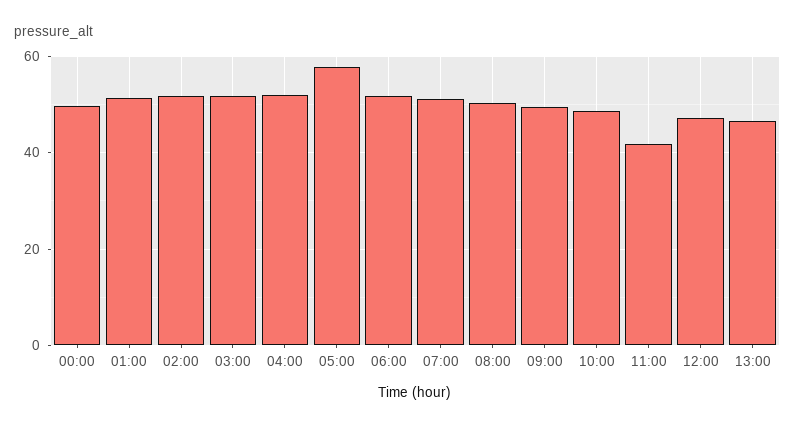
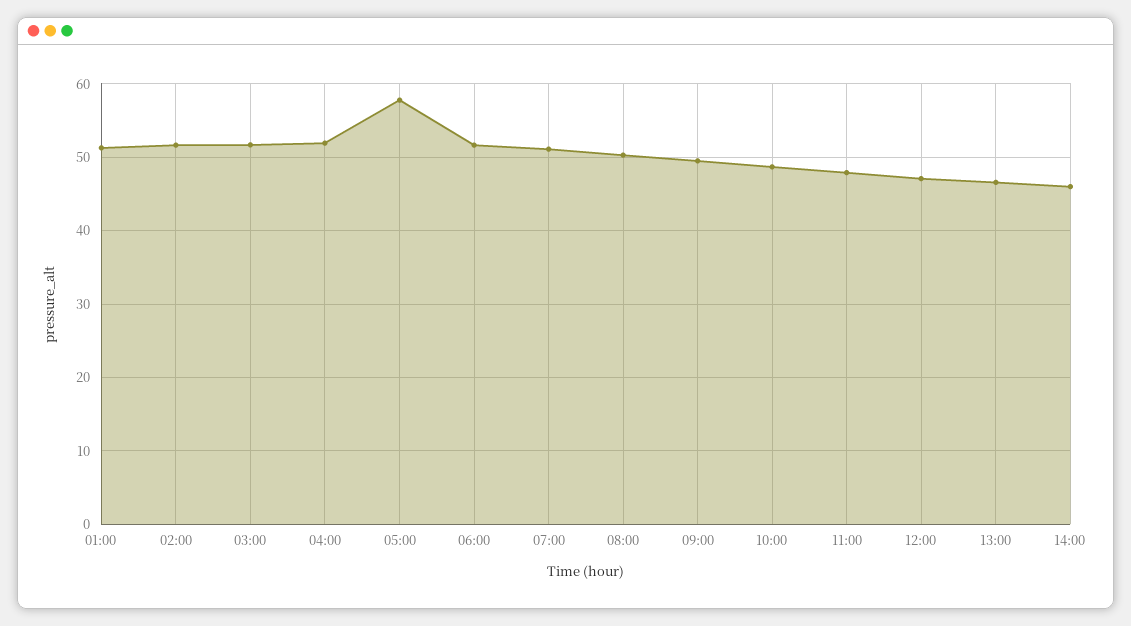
00:00: 50 -> none
11:00: 42 -> 48
14:00: none -> 46

